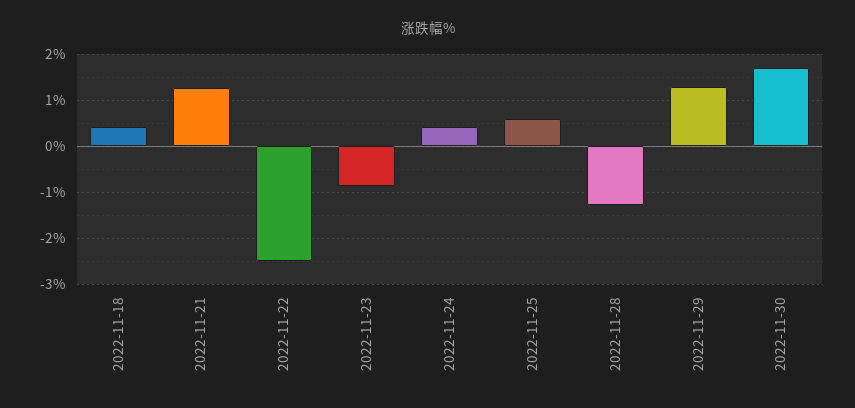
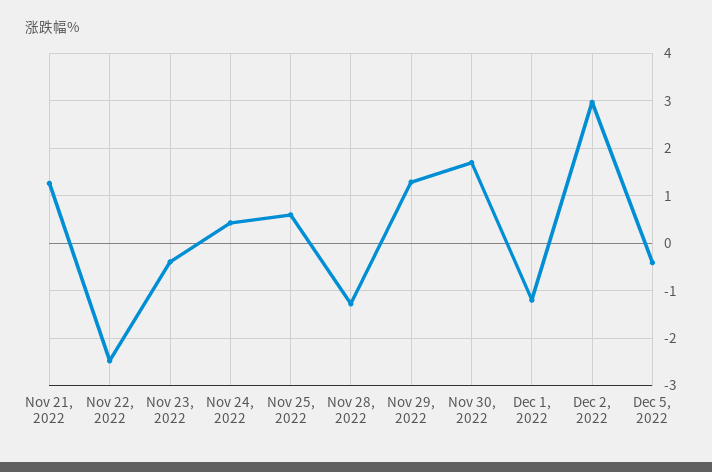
2022-11-18: 0.4 -> none
2022-11-23: -0.8 -> -0.4
Dec 1, 2022: none -> -1.2
Dec 2, 2022: none -> 3
Dec 5, 2022: none -> -0.4

